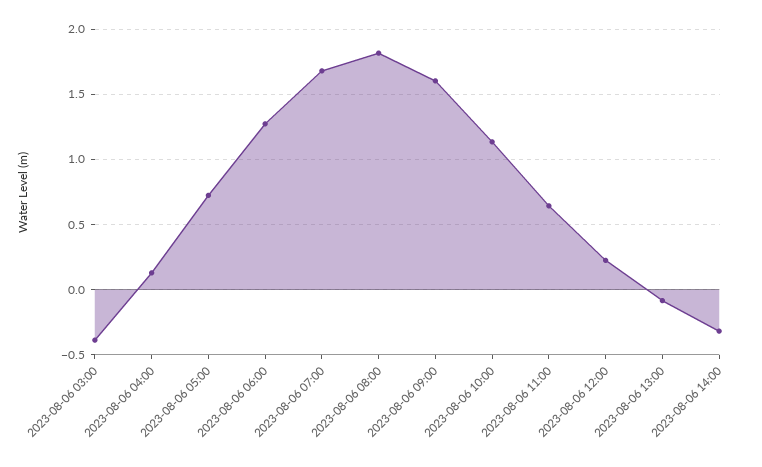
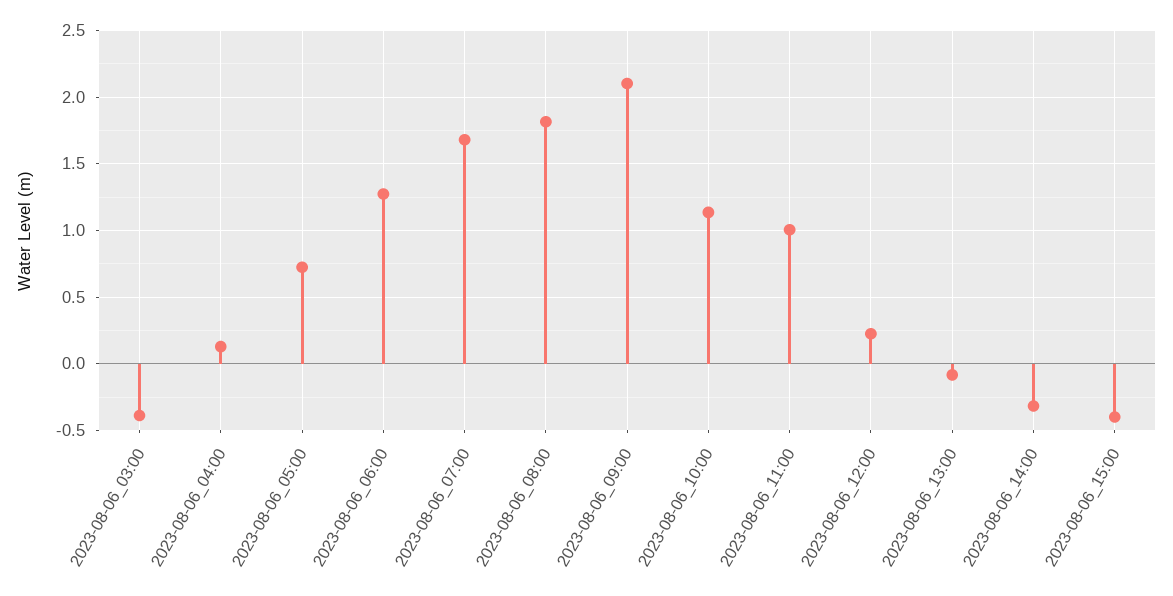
2023-08-06 09:00: 1.6 -> 2.1
2023-08-06 11:00: 0.65 -> 1
2023-08-06_15:00: none -> -0.4

